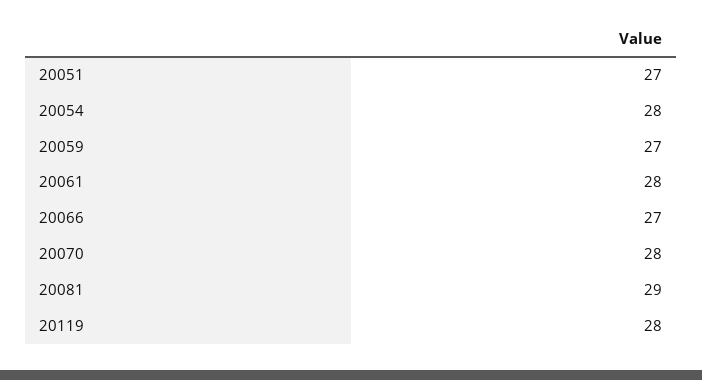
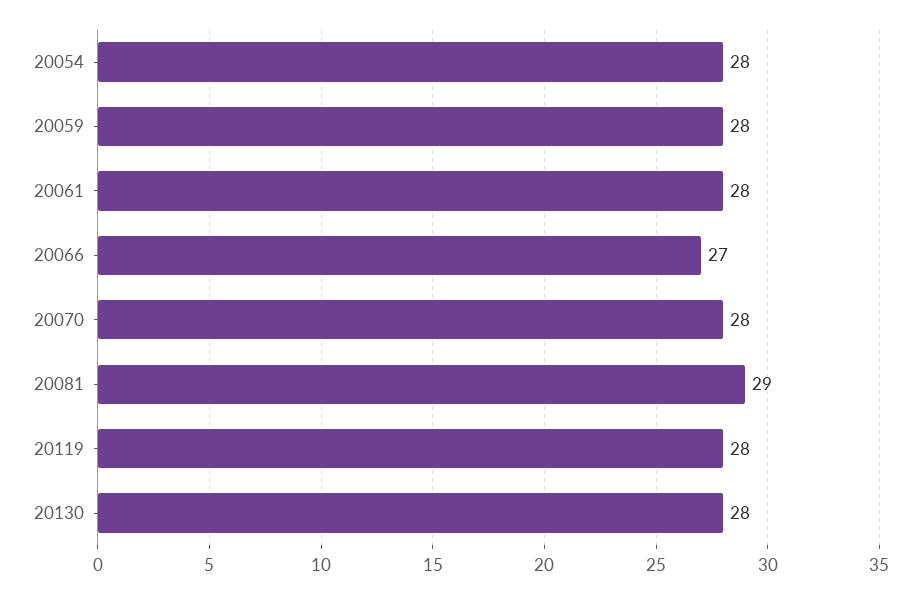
20051: 27 -> none
20059: 27 -> 28
20130: none -> 28

